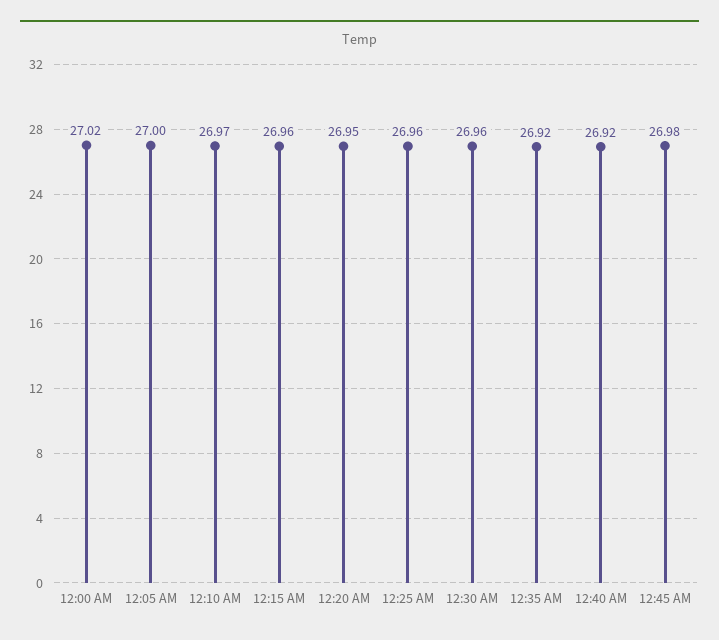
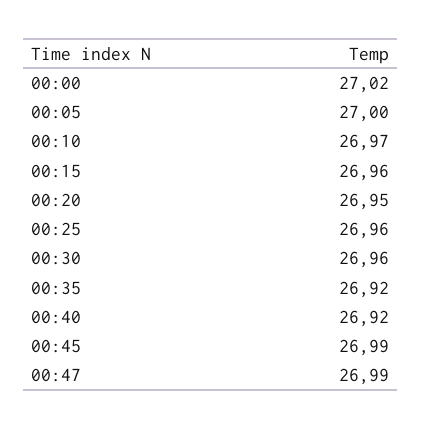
12:45 AM: 26.98 -> 26.99
00:47: none -> 26.99

